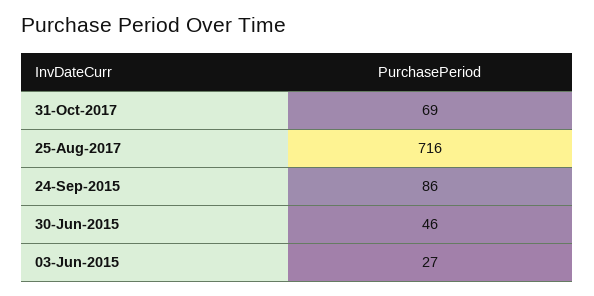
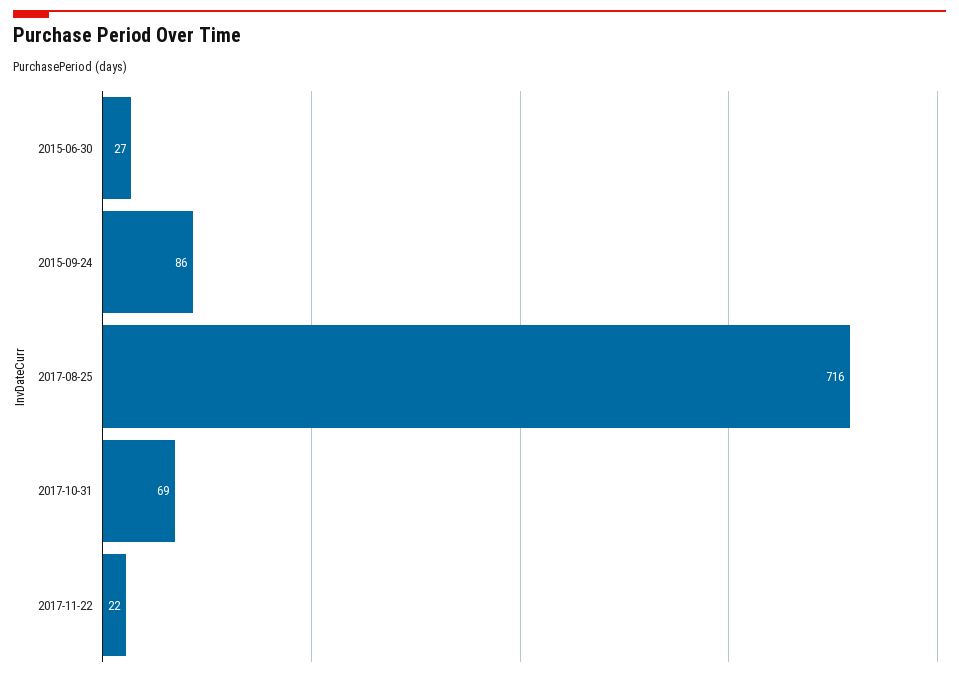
30-Jun-2015: 46 -> 27
03-Jun-2015: 27 -> none
2017-11-22: none -> 22

